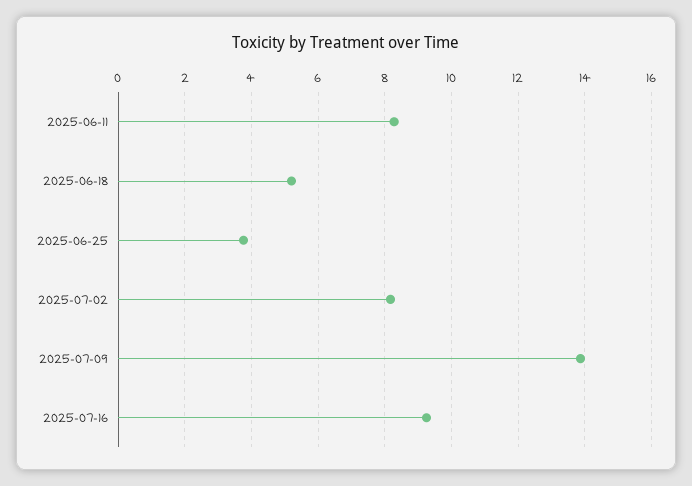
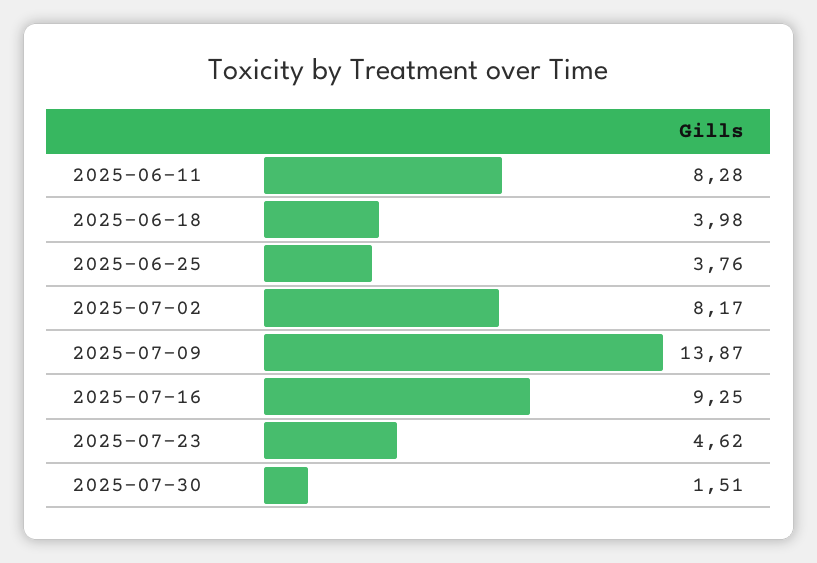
2025-06-18: 5.2 -> 3.98
2025-07-23: none -> 4.62
2025-07-30: none -> 1.51

